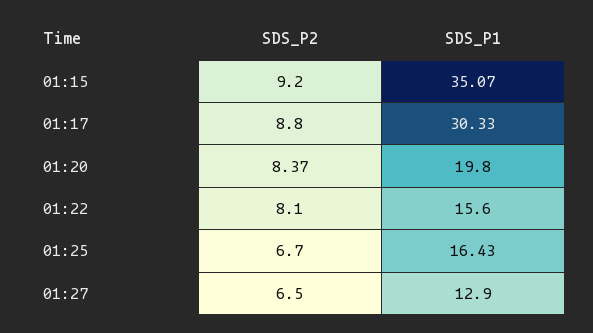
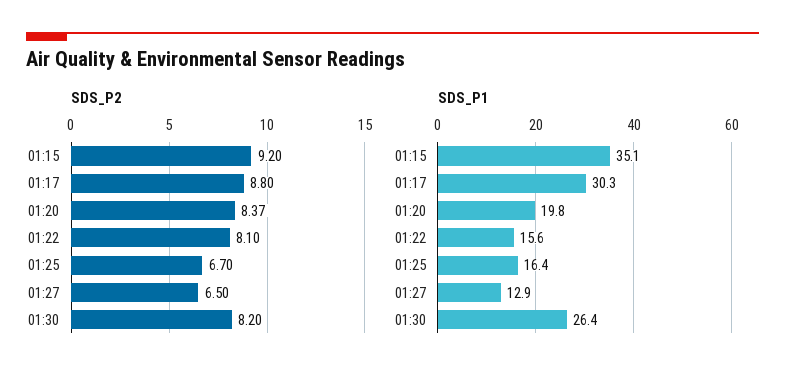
SDS_P2, 01:30: none -> 8.2
SDS_P1, 01:30: none -> 26.4

